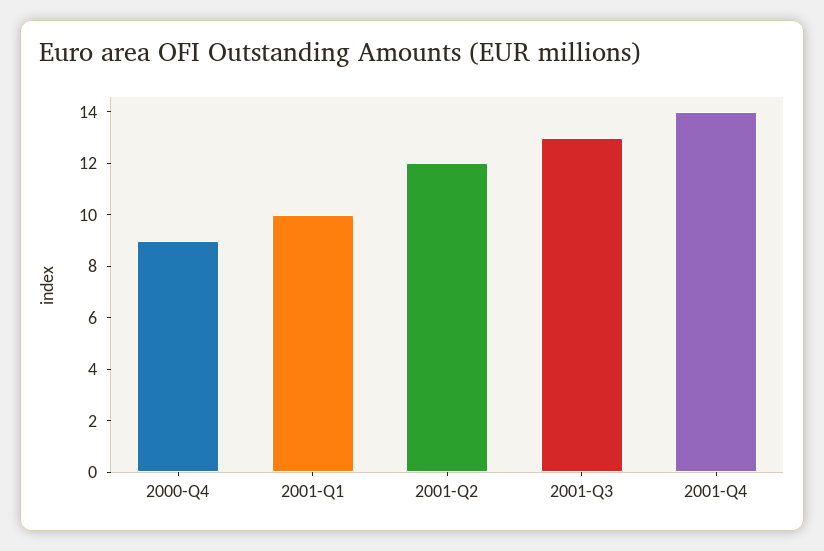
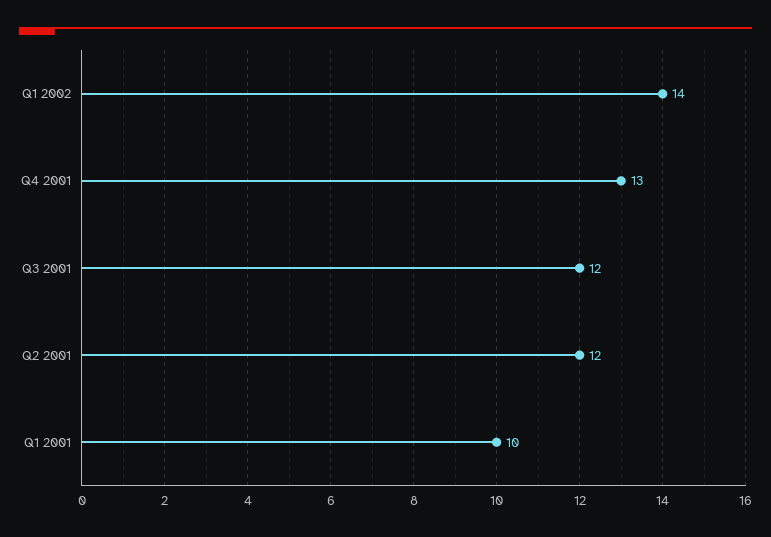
2000-Q4: 9 -> none
2001-Q3: 13 -> 12
2001-Q4: 14 -> 13
Q1 2002: none -> 14

